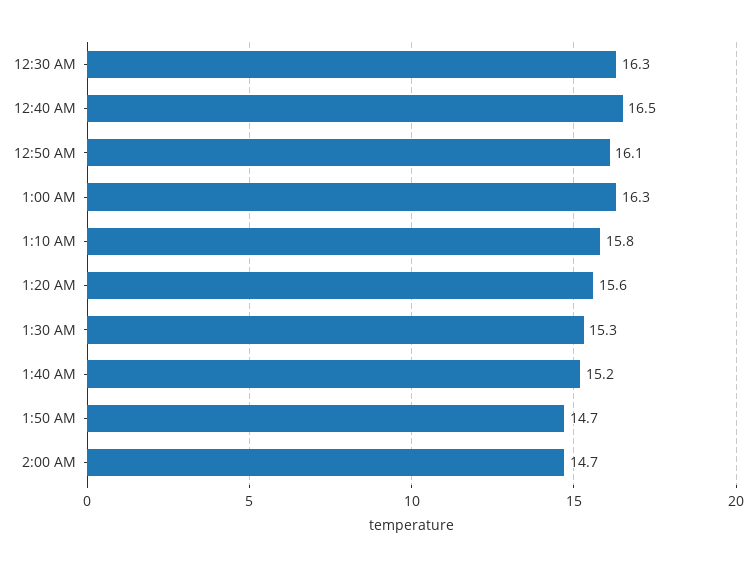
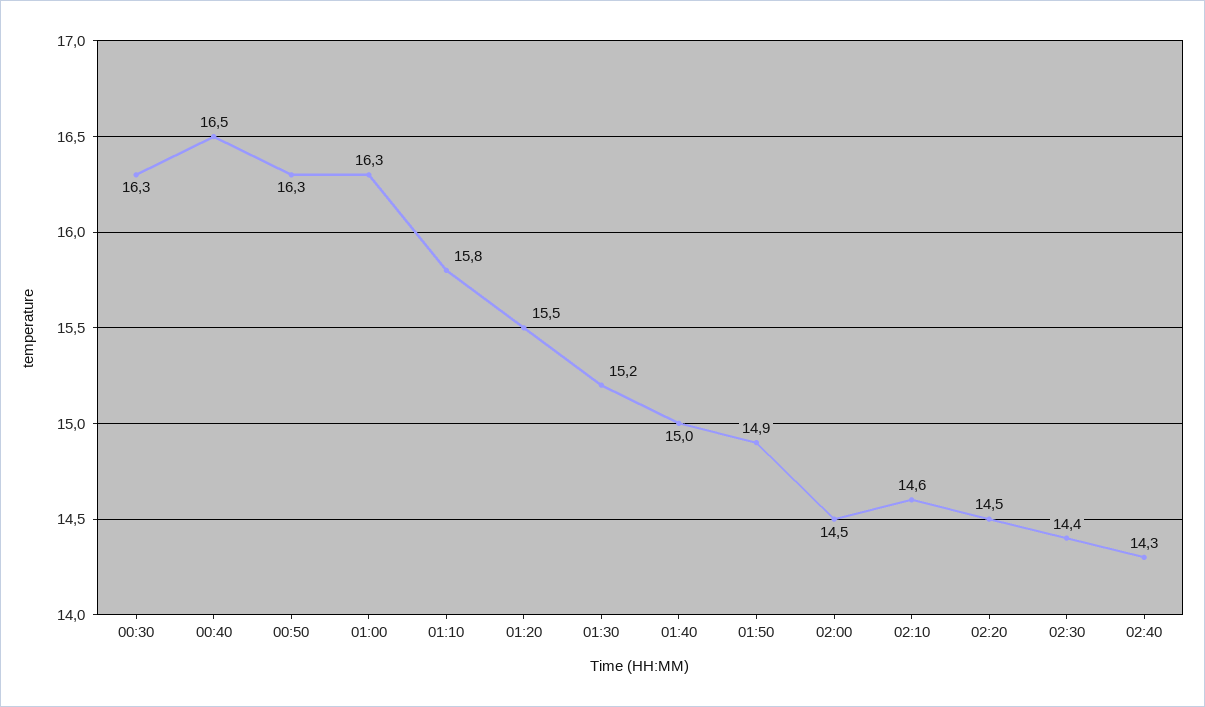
12:50 AM: 16.1 -> 16.3
1:20 AM: 15.6 -> 15.5
1:30 AM: 15.3 -> 15.2
1:40 AM: 15.2 -> 15
1:50 AM: 14.7 -> 14.9
2:00 AM: 14.7 -> 14.5
02:10: none -> 14.6
02:20: none -> 14.5
02:30: none -> 14.4
02:40: none -> 14.3

